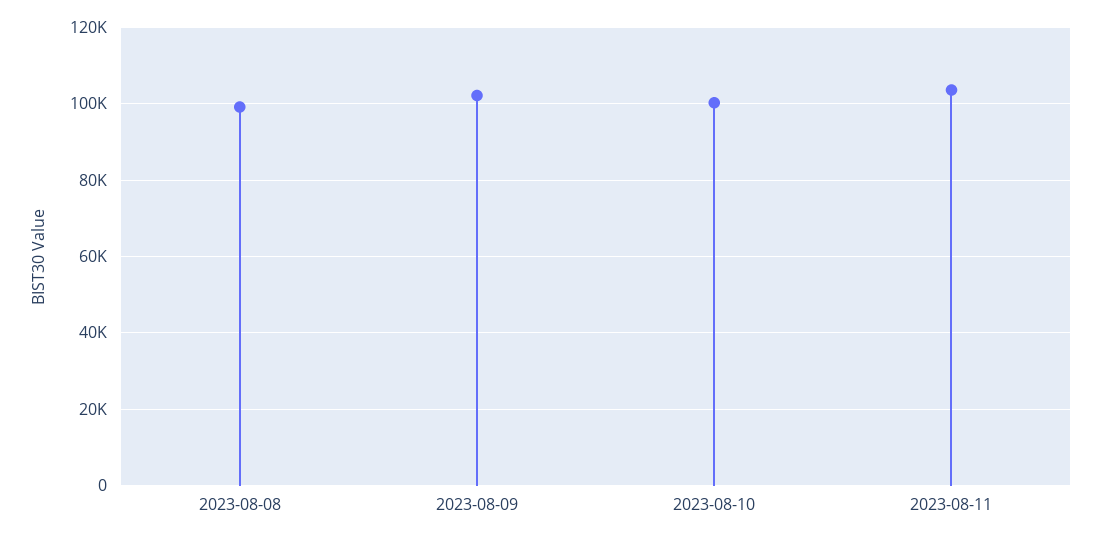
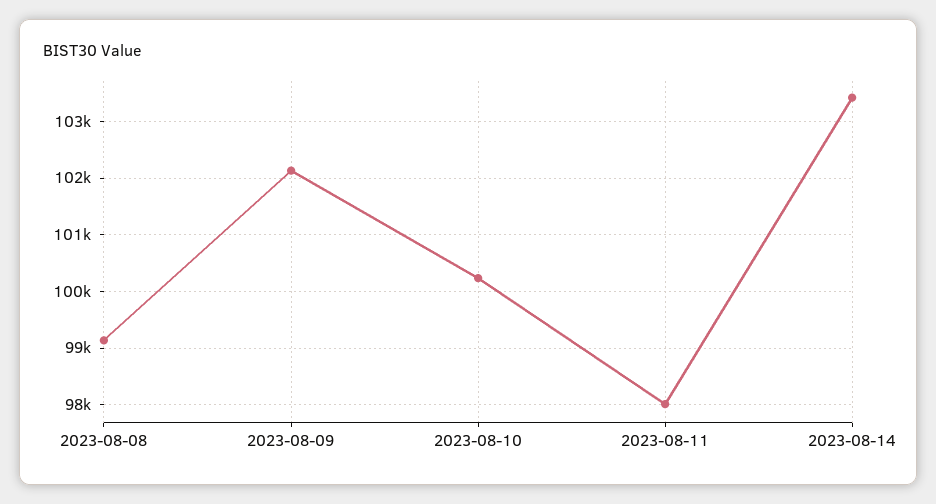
2023-08-11: 104000 -> 98000
2023-08-14: none -> 103400

